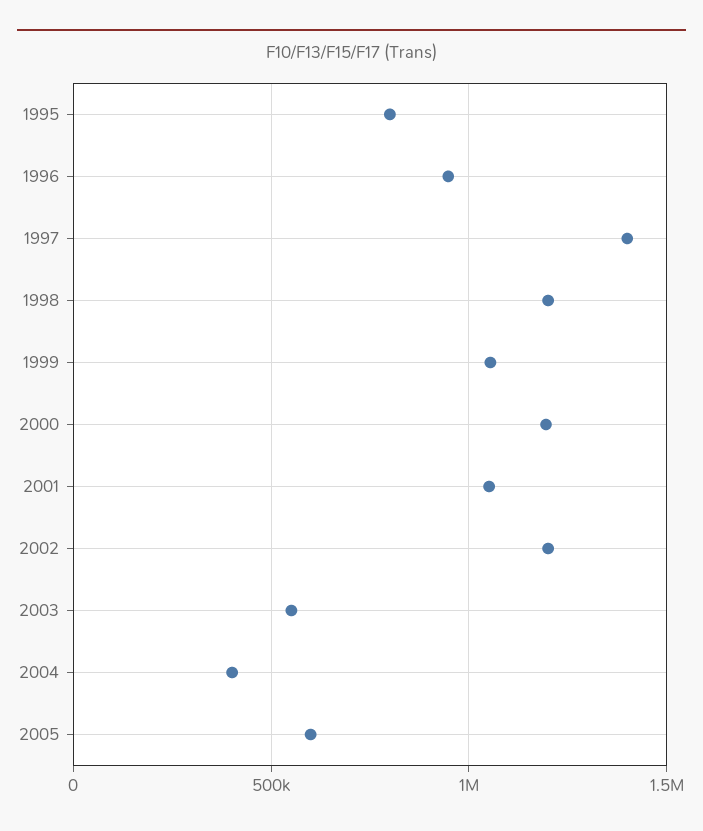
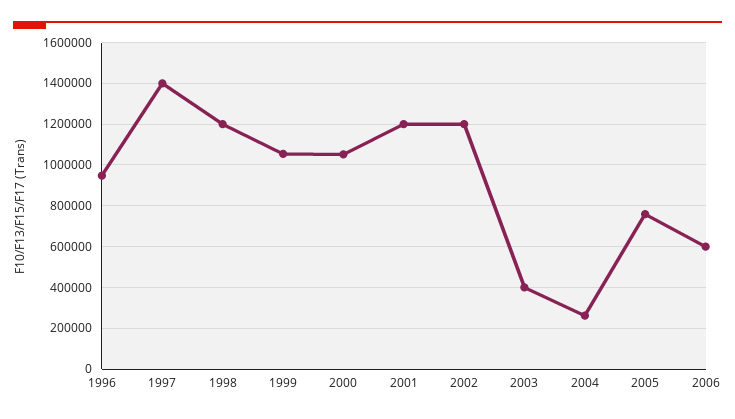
1995: 800000 -> none
2000: 1200000 -> 1050000
2001: 1050000 -> 1200000
2003: 550000 -> 400000
2004: 400000 -> 250000
2005: 600000 -> 750000
2006: none -> 600000

